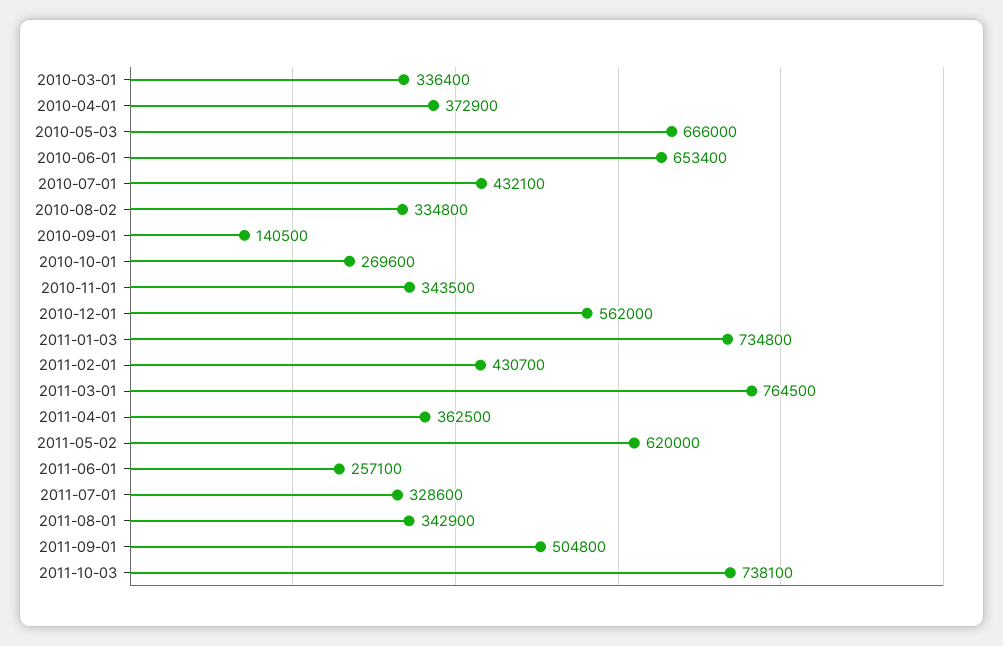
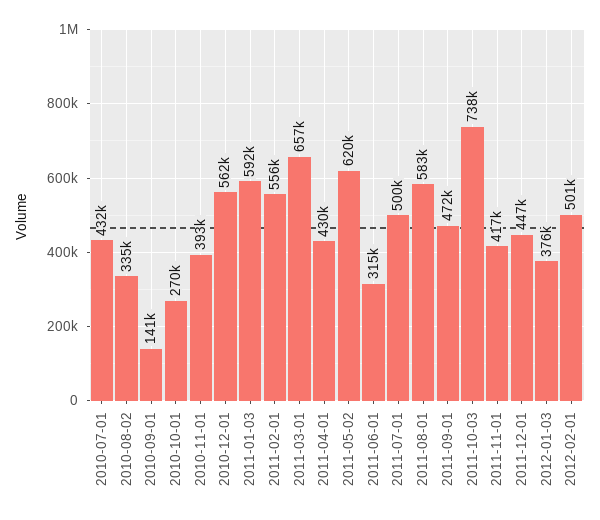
2010-03-01: 336400 -> none
2010-04-01: 372900 -> none
2010-05-03: 666000 -> none
2010-06-01: 653400 -> none
2010-11-01: 343500 -> 393000
2011-01-03: 734800 -> 592000
2011-02-01: 430700 -> 556000
2011-03-01: 764500 -> 657000
2011-04-01: 362500 -> 430000
2011-06-01: 257100 -> 315000
2011-07-01: 328600 -> 500000
2011-08-01: 342900 -> 583000
2011-09-01: 504800 -> 472000
2011-11-01: none -> 417000
2011-12-01: none -> 447000
2012-01-03: none -> 376000
2012-02-01: none -> 501000

